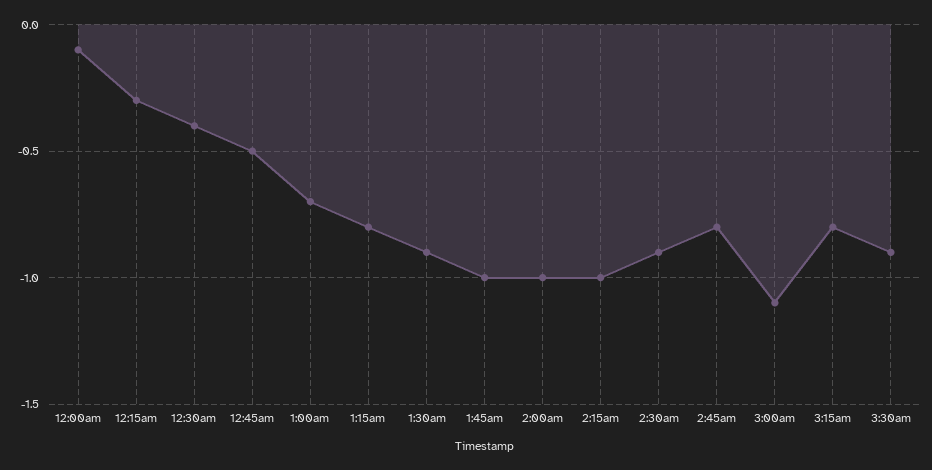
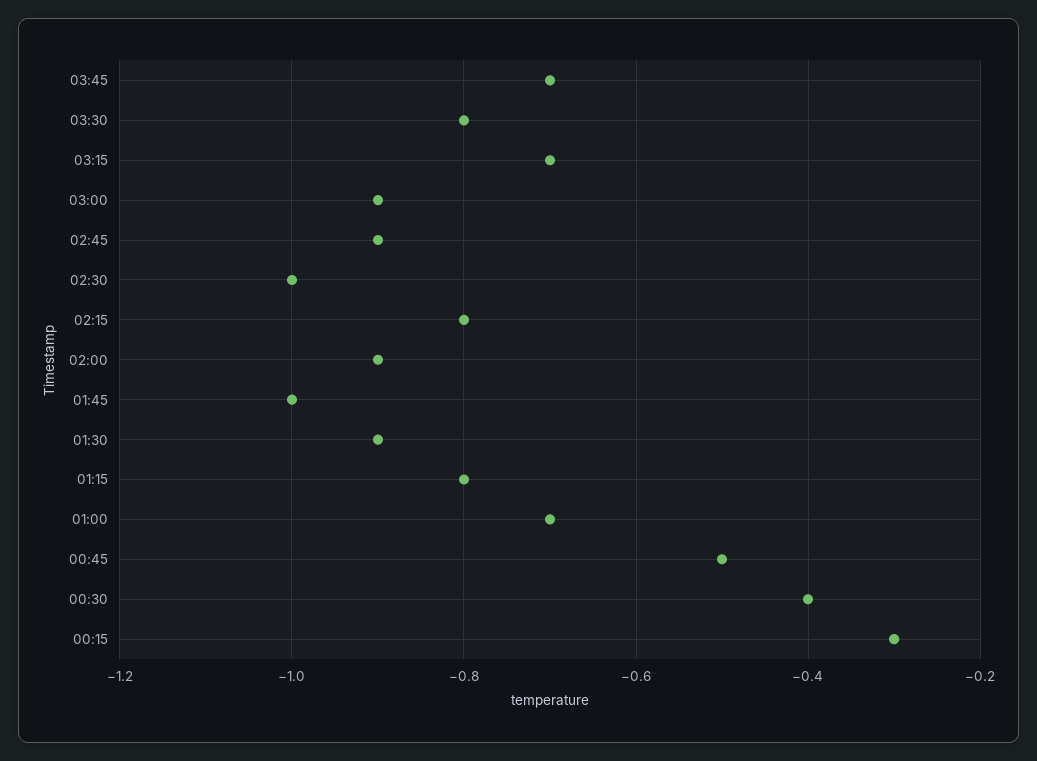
12:00am: -0.1 -> none
2:00am: -1 -> -0.9
2:15am: -1 -> -0.8
2:30am: -0.9 -> -1
2:45am: -0.8 -> -0.9
3:00am: -1.1 -> -0.9
3:15am: -0.8 -> -0.7
3:30am: -0.9 -> -0.8
03:45: none -> -0.7

